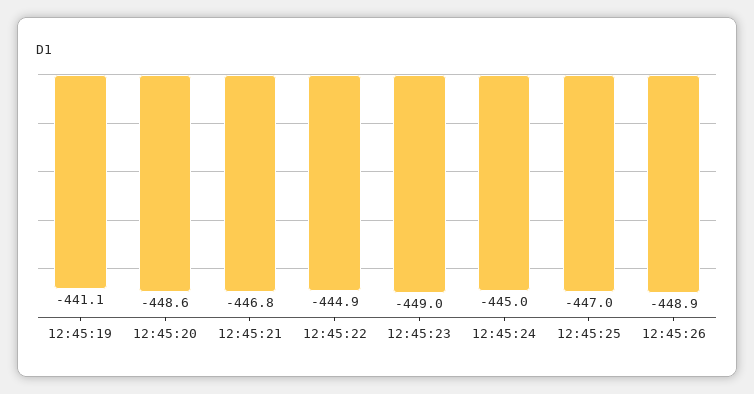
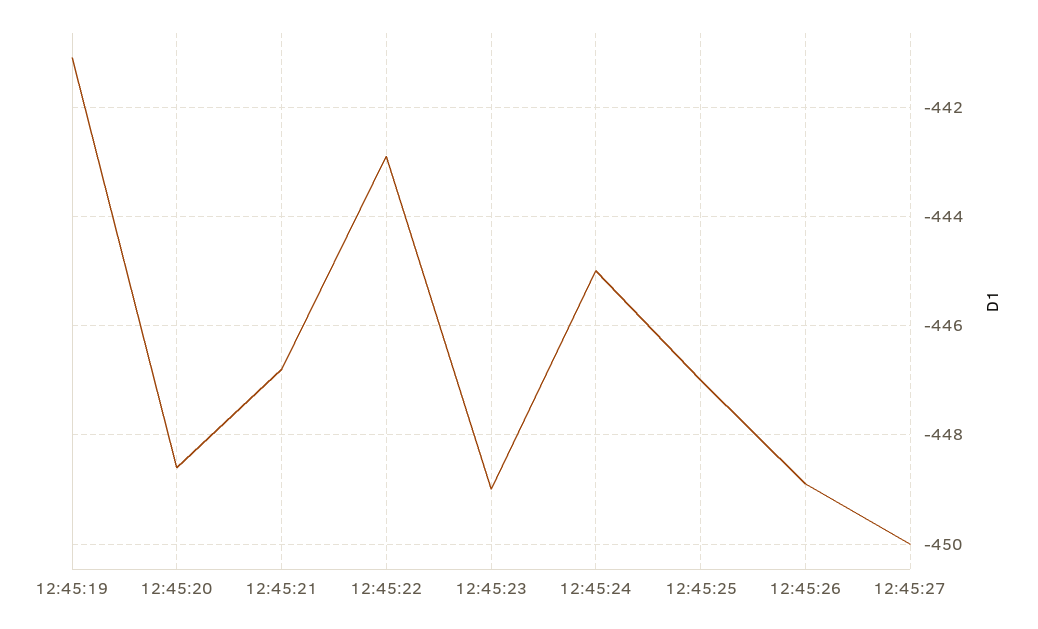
12:45:22: -444.9 -> -443
12:45:27: none -> -450

